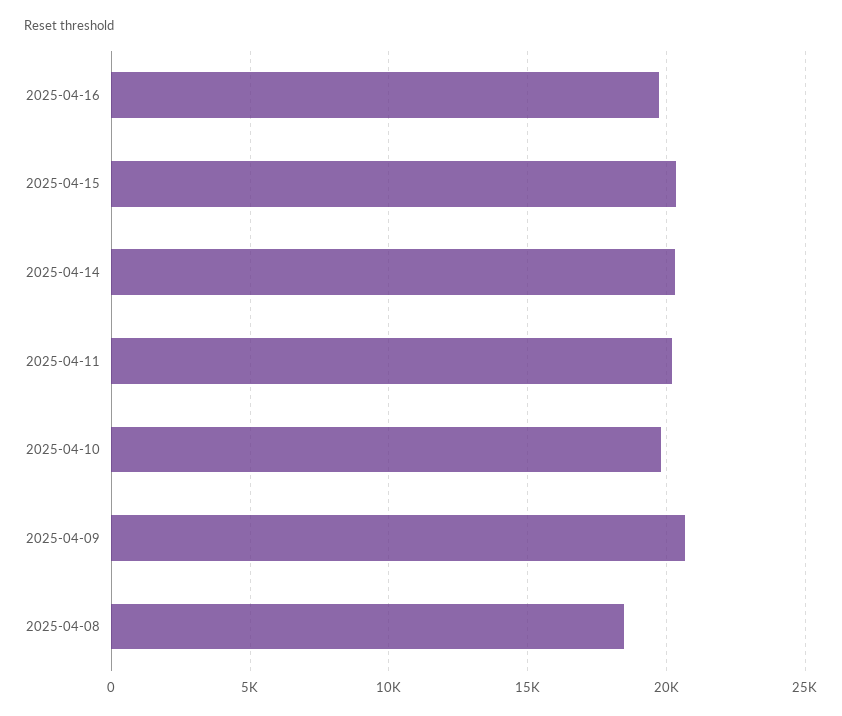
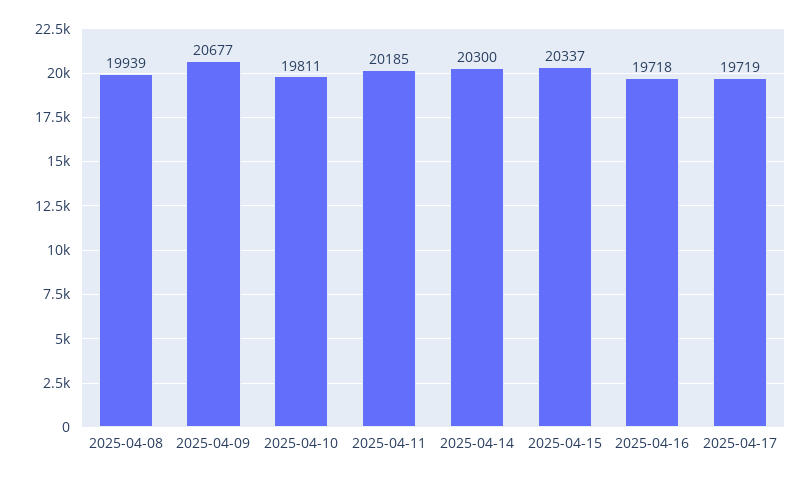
2025-04-08: 18500 -> 19939
2025-04-17: none -> 19719

